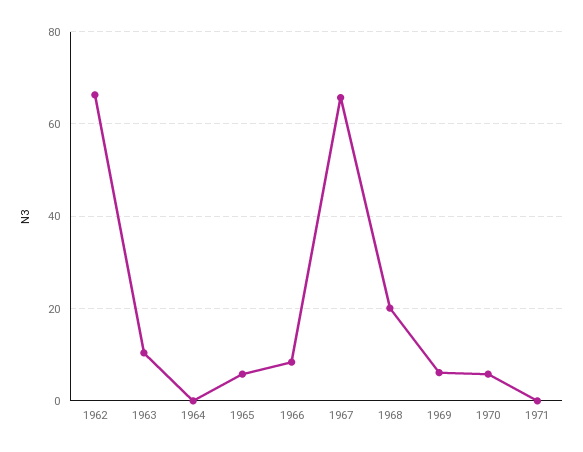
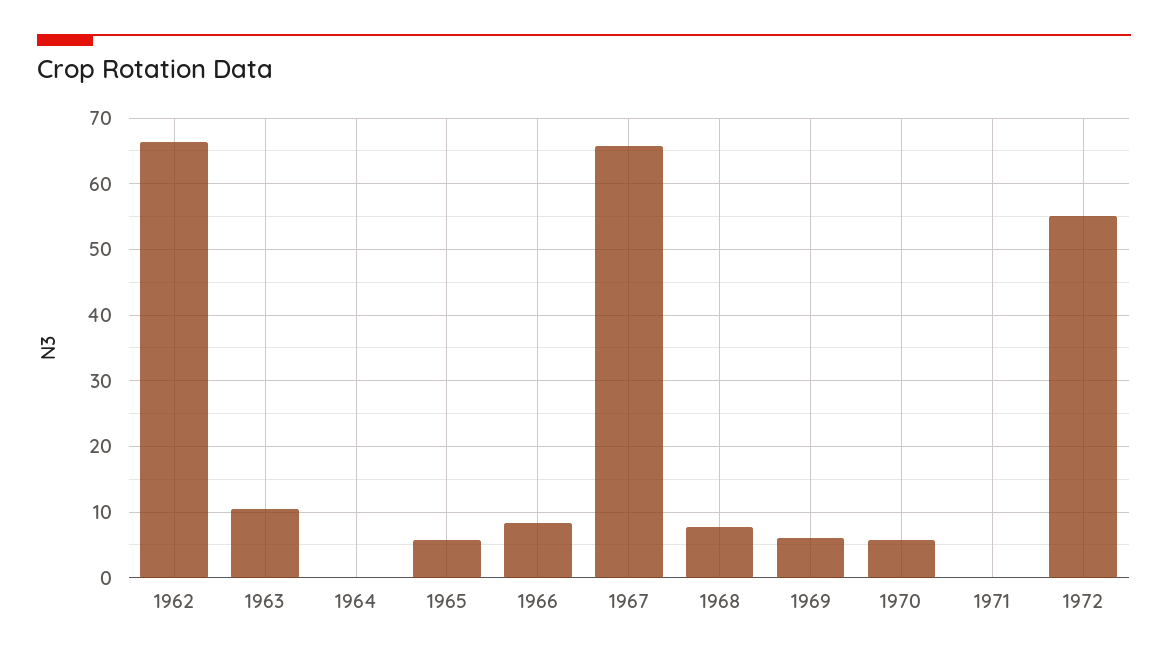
1968: 20 -> 8
1972: none -> 55

